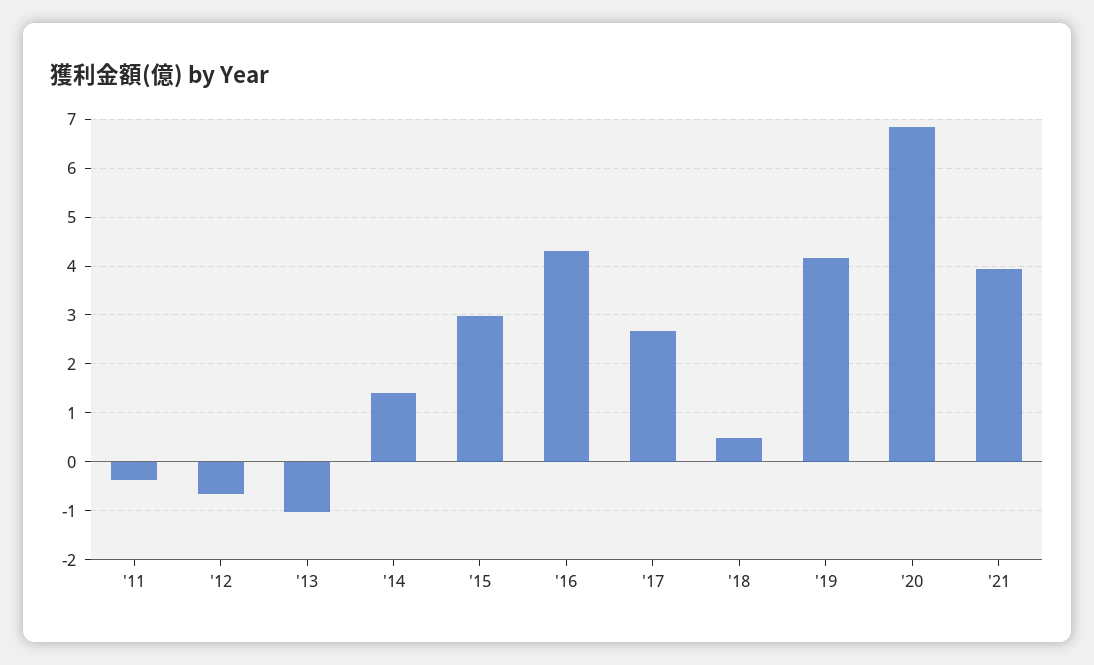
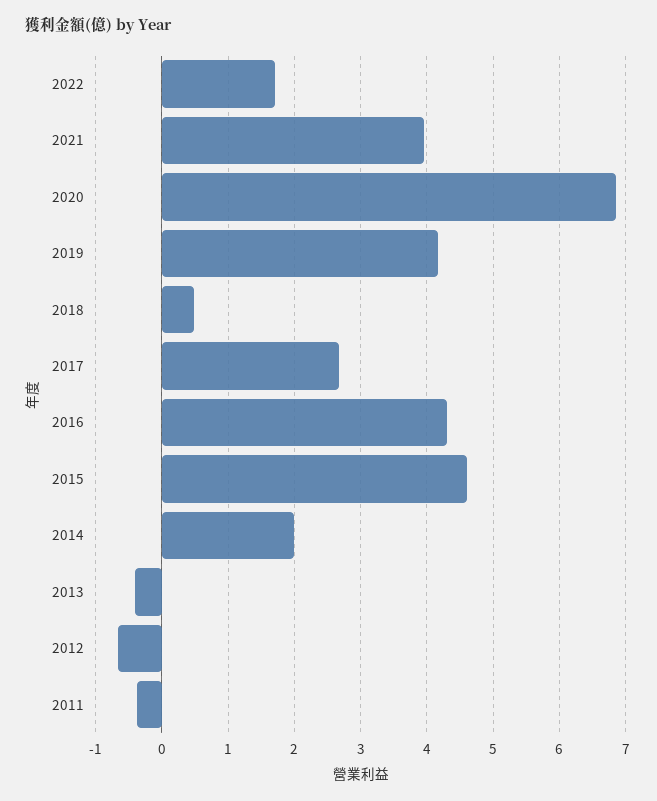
'13: -1 -> -0.4
'14: 1.4 -> 2
'15: 3 -> 4.6
2022: none -> 1.7

